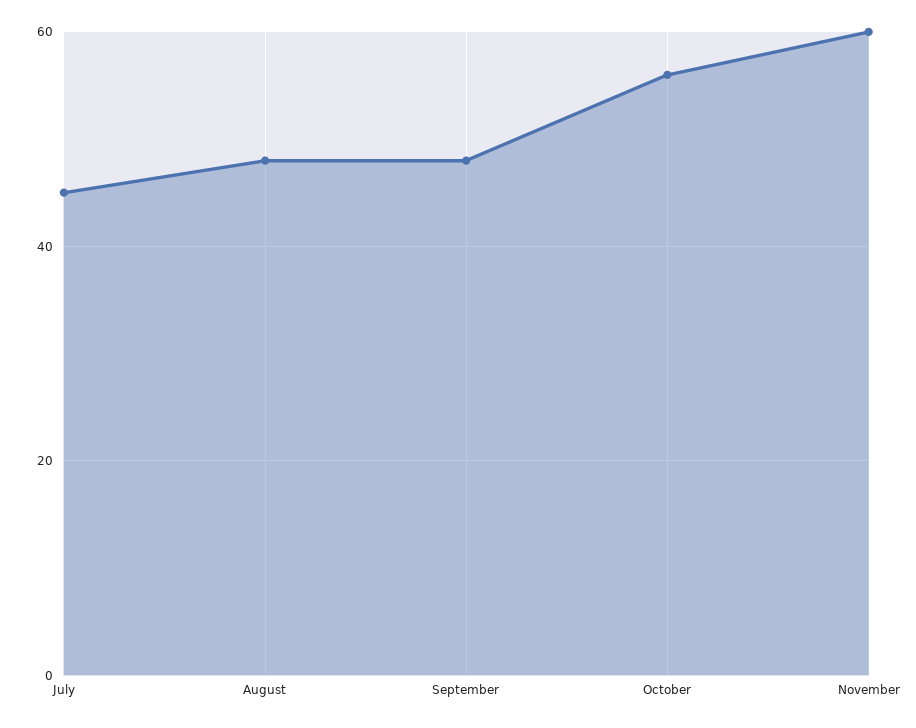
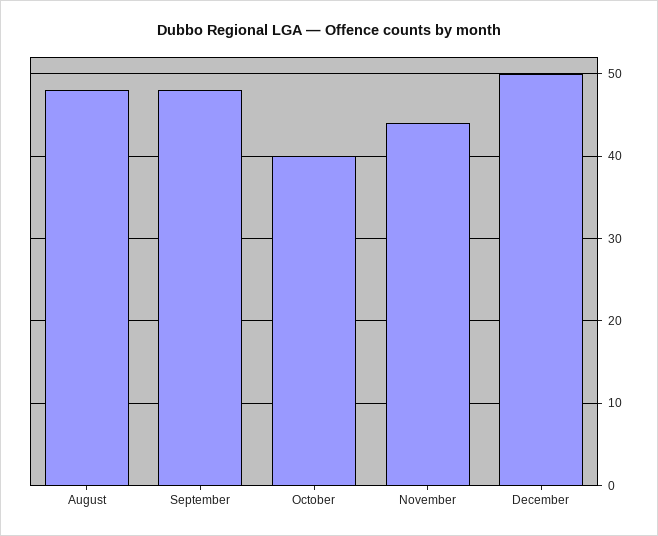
July: 45 -> none
October: 55 -> 40
November: 60 -> 44
December: none -> 50

